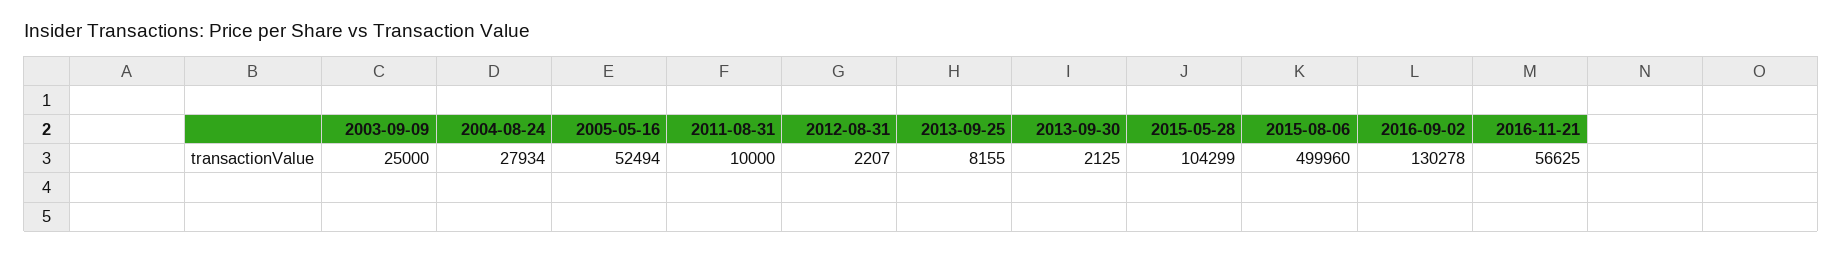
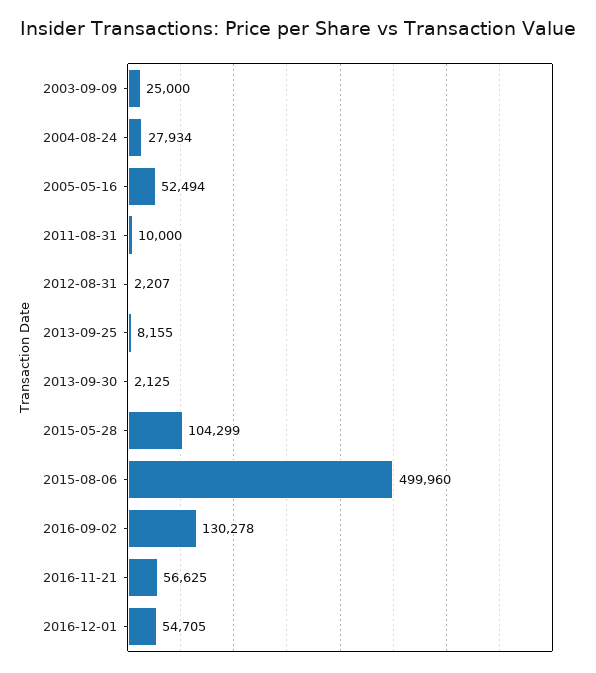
2016-12-01: none -> 54705

